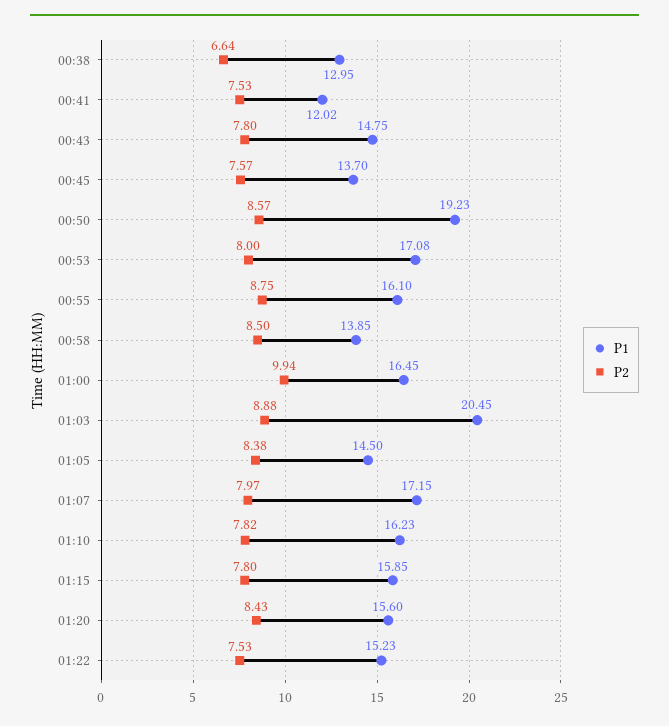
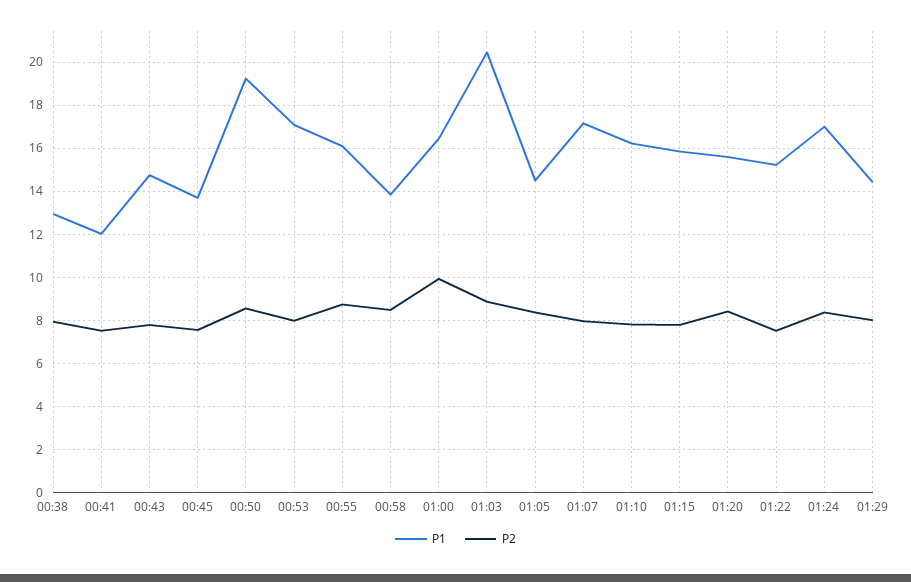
P2, 00:38: 6.64 -> 8
P1, 01:24: none -> 17
P2, 01:24: none -> 8.5
P1, 01:29: none -> 14.5
P2, 01:29: none -> 8

